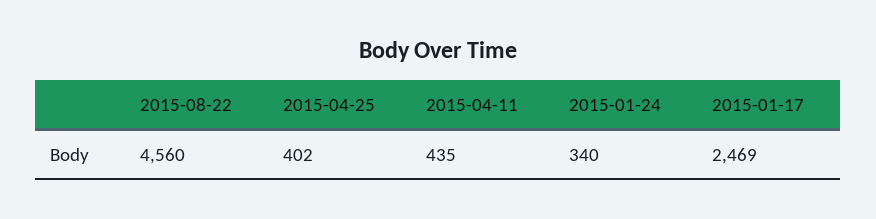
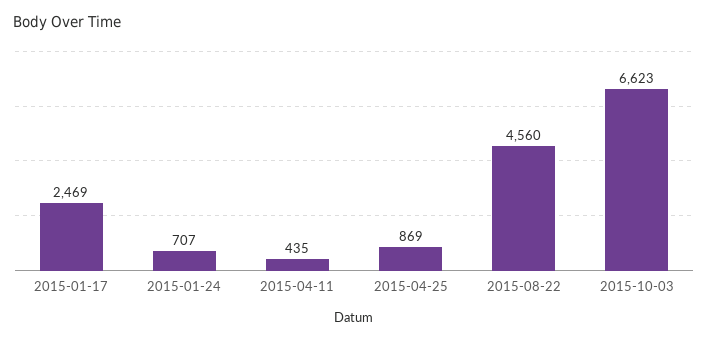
2015-04-25: 402 -> 869
2015-01-24: 340 -> 707
2015-10-03: none -> 6623

